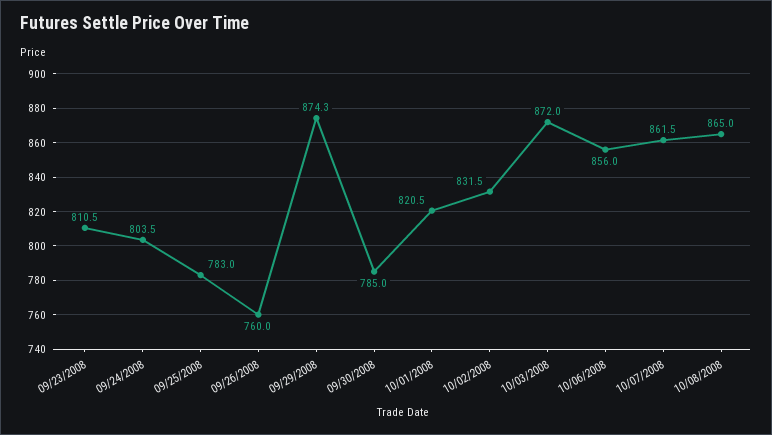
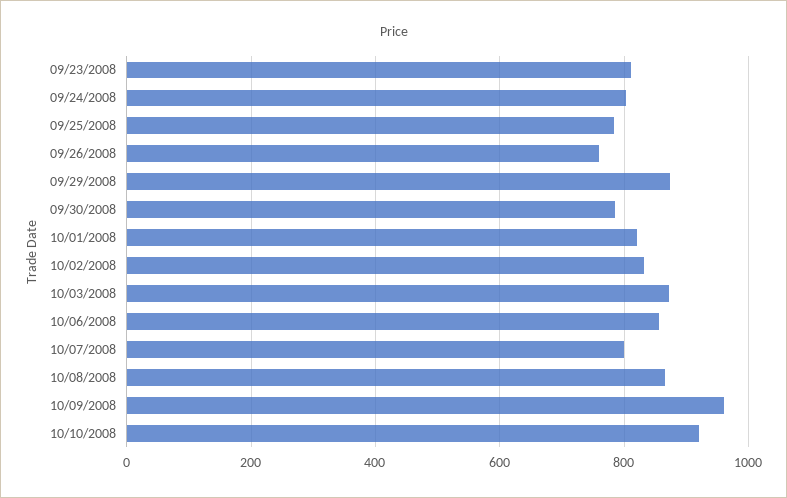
10/07/2008: 861.5 -> 800
10/09/2008: none -> 960
10/10/2008: none -> 920

